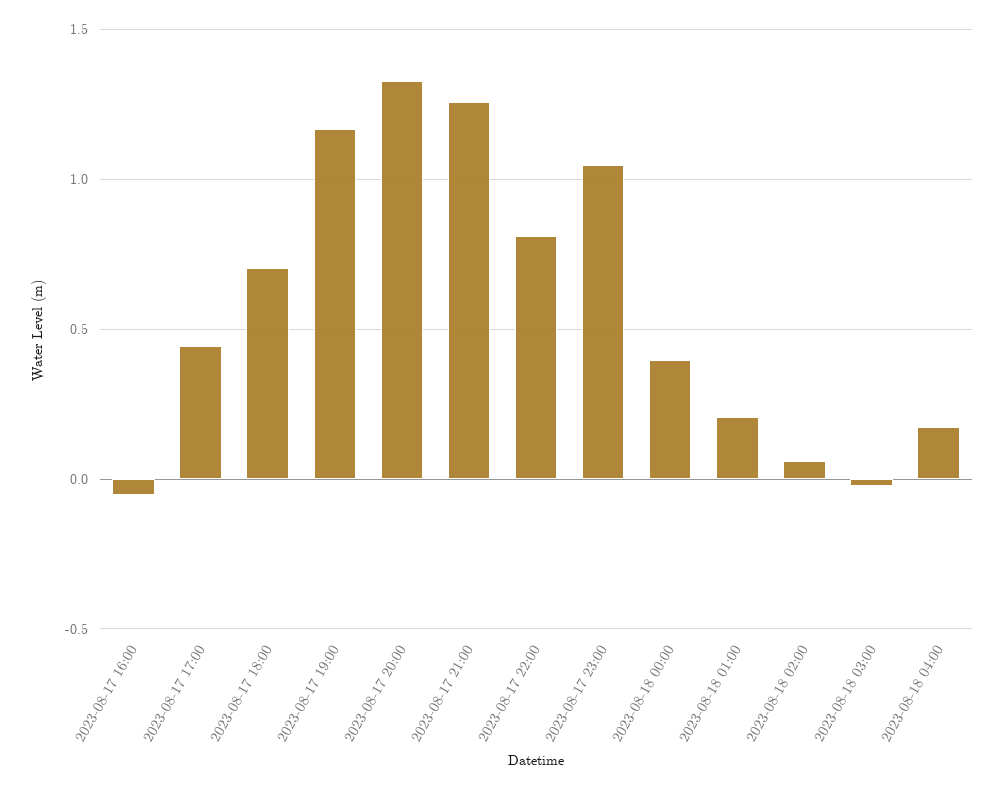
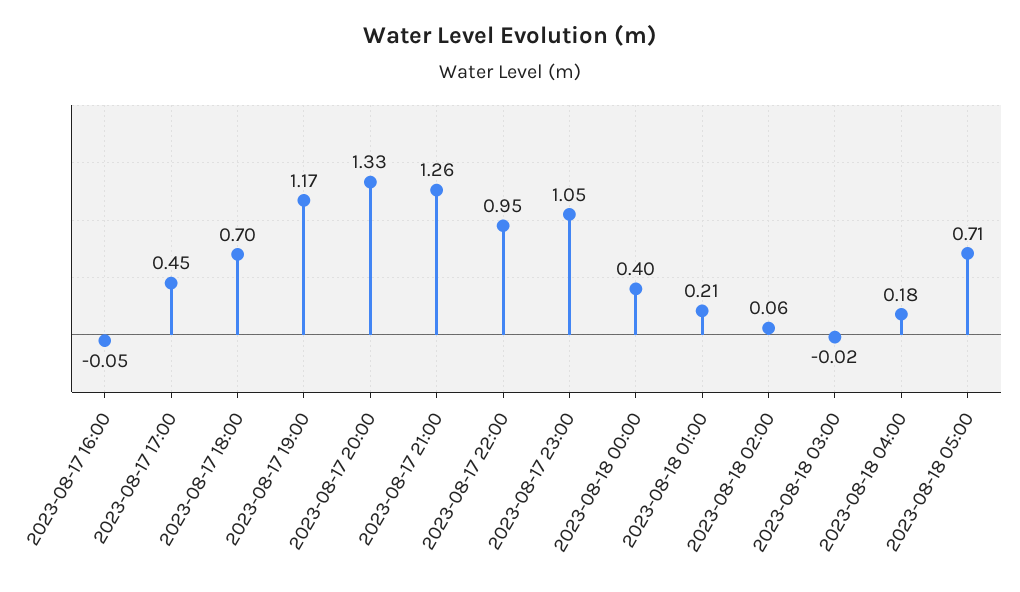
2023-08-17 22:00: 0.8 -> 0.95
2023-08-18 05:00: none -> 0.71

